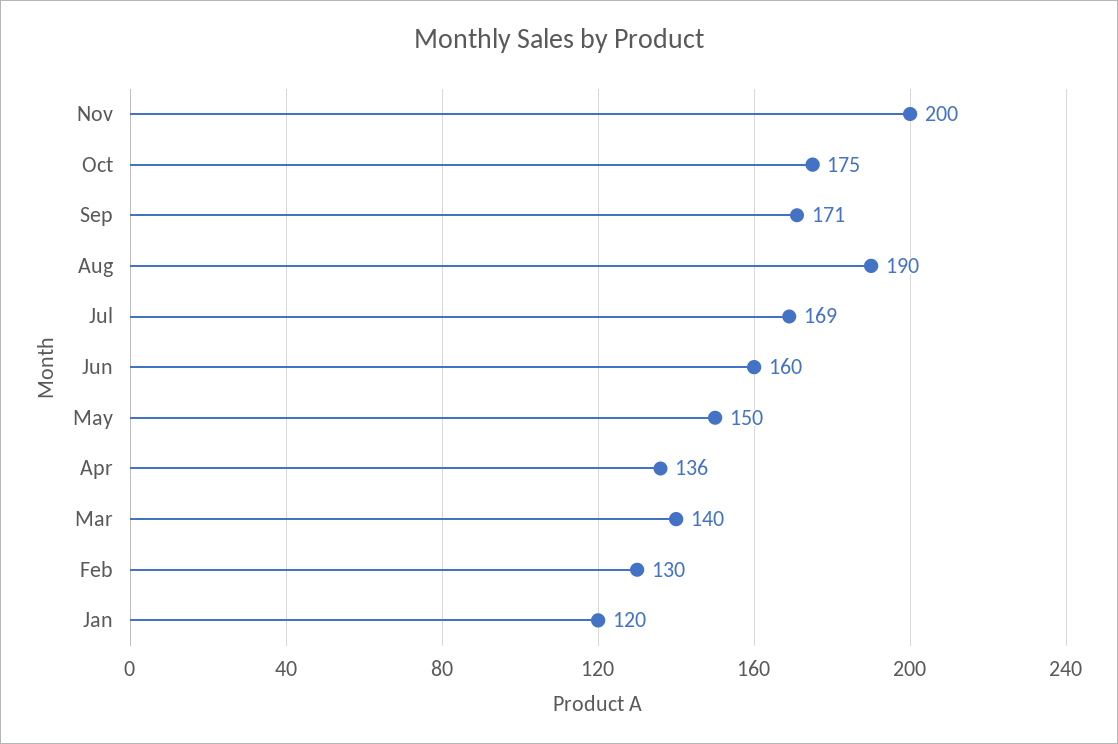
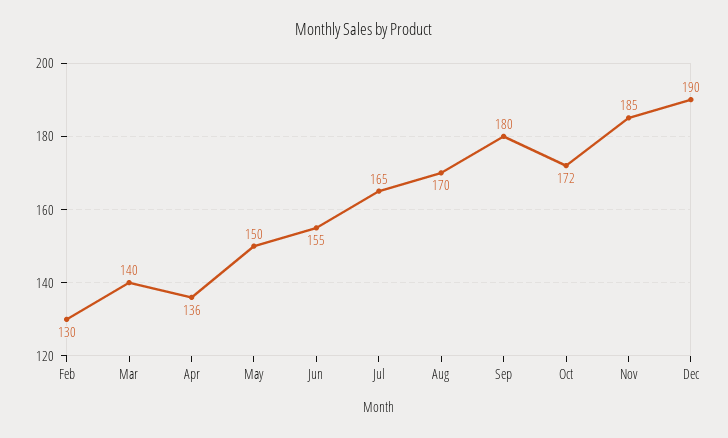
Nov: 200 -> 185
Oct: 175 -> 172
Sep: 171 -> 180
Aug: 190 -> 170
Jul: 169 -> 165
Jun: 160 -> 155
Jan: 120 -> none
Dec: none -> 190

